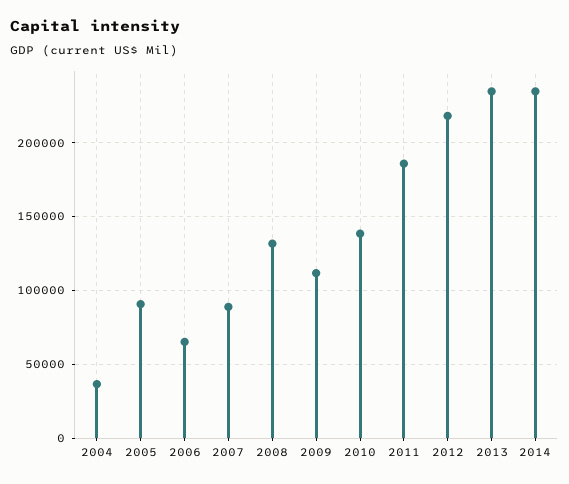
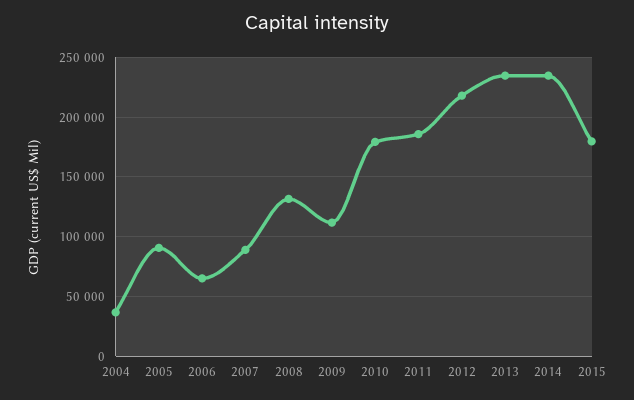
2010: 140000 -> 180000
2015: none -> 180000

